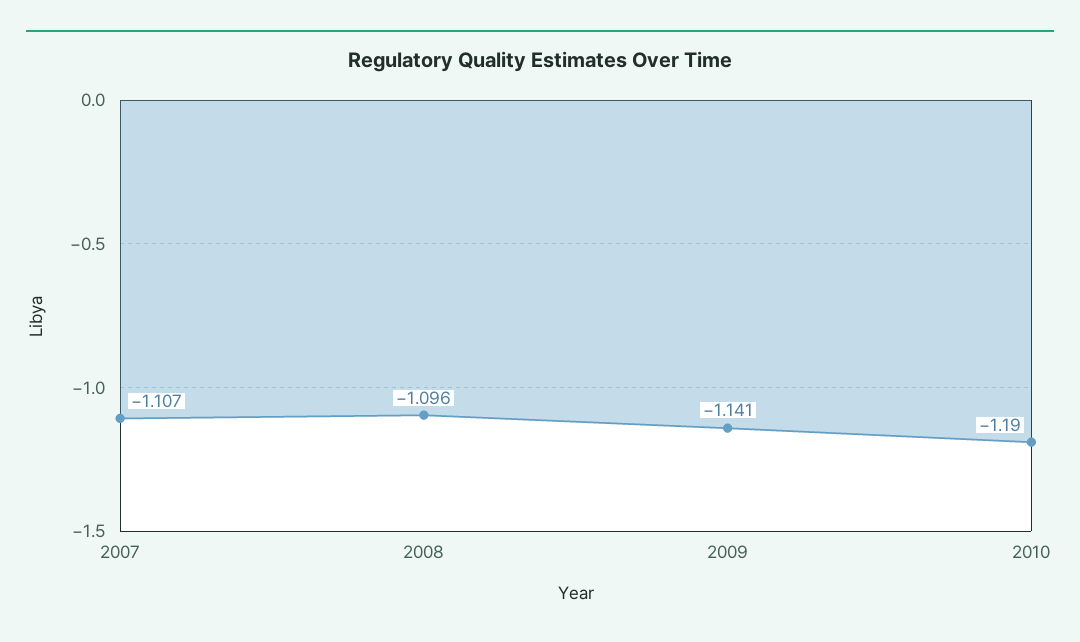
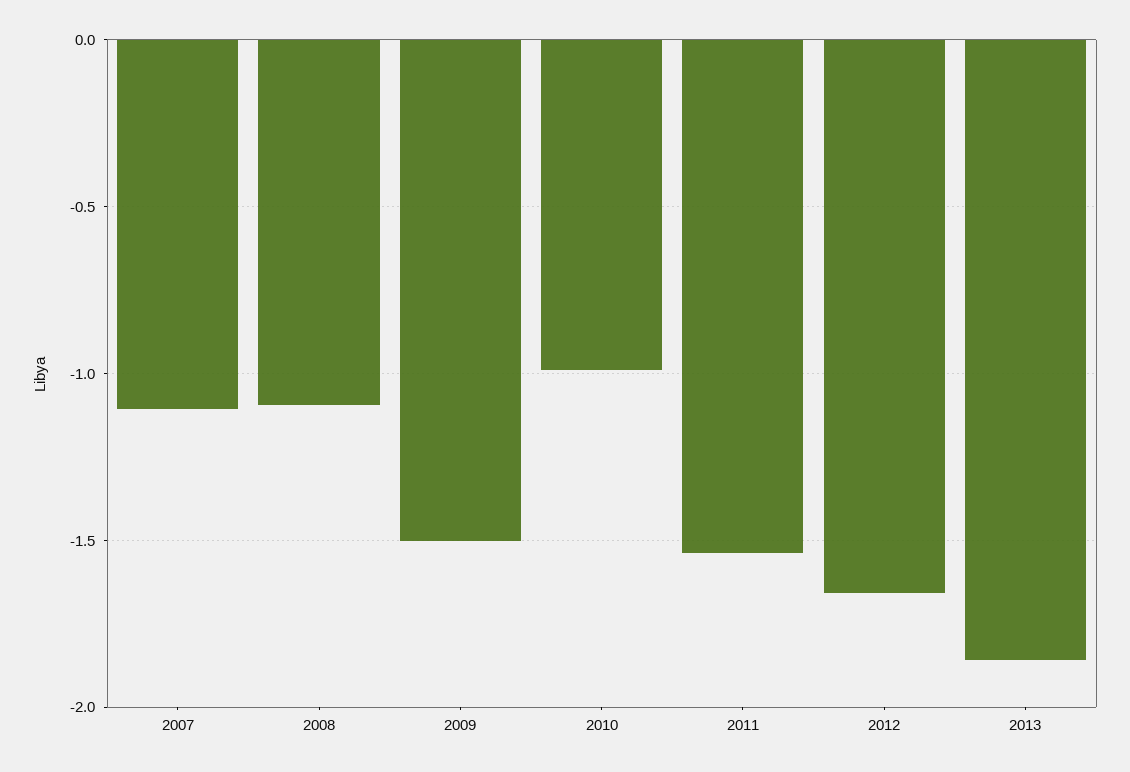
2009: -1.141 -> -1.5
2010: -1.19 -> -1
2011: none -> -1.55
2012: none -> -1.65
2013: none -> -1.85

